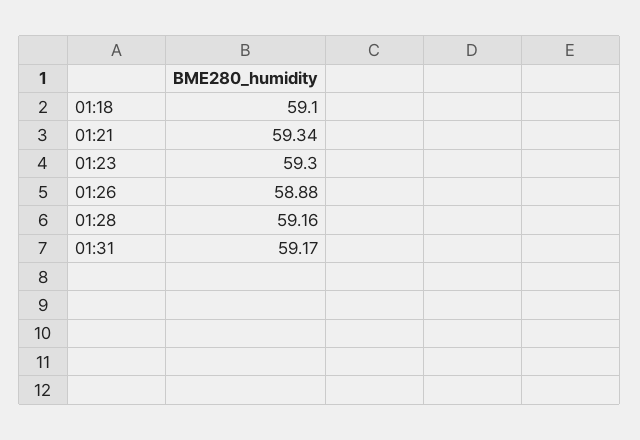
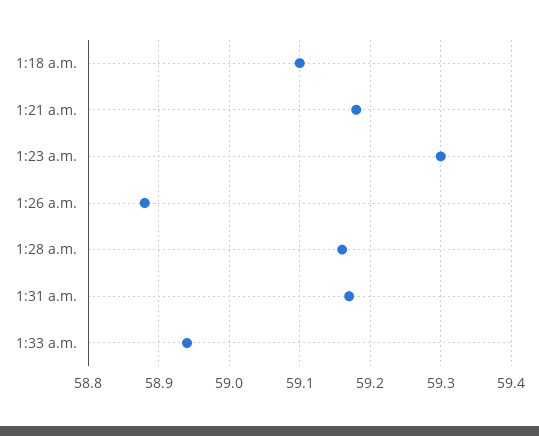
01:21: 59.34 -> 59.18
1:33 a.m.: none -> 58.94

